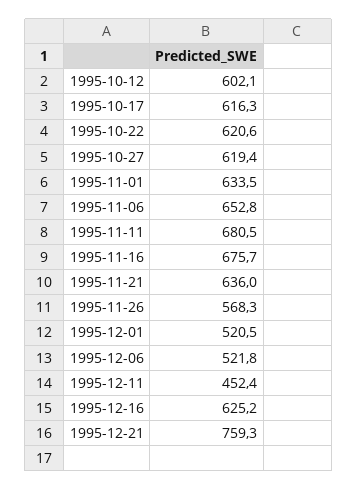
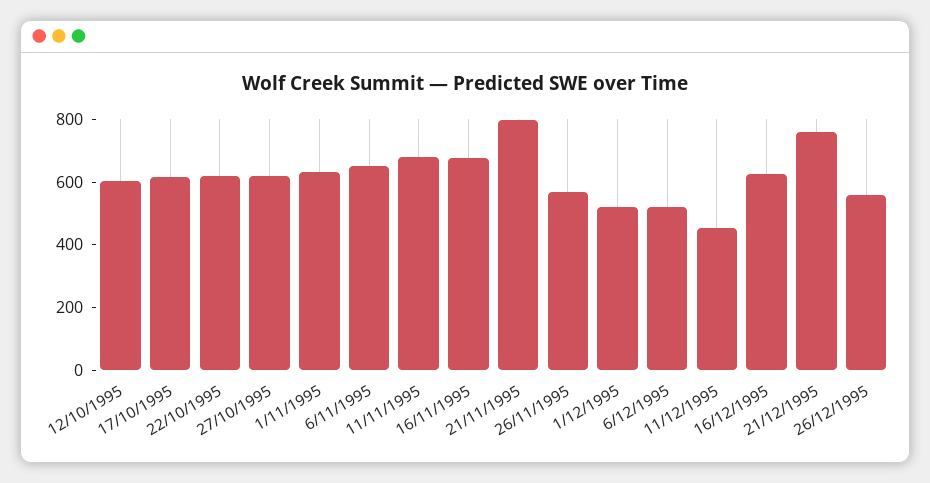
1995-11-21: 636 -> 800
26/12/1995: none -> 550

